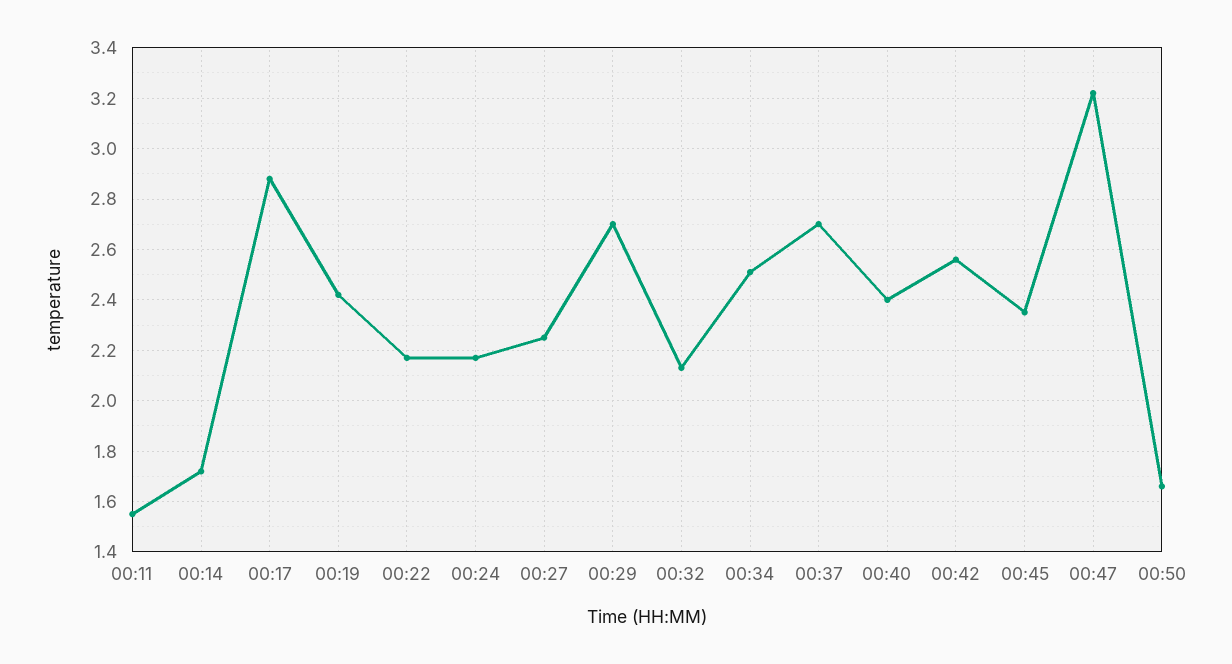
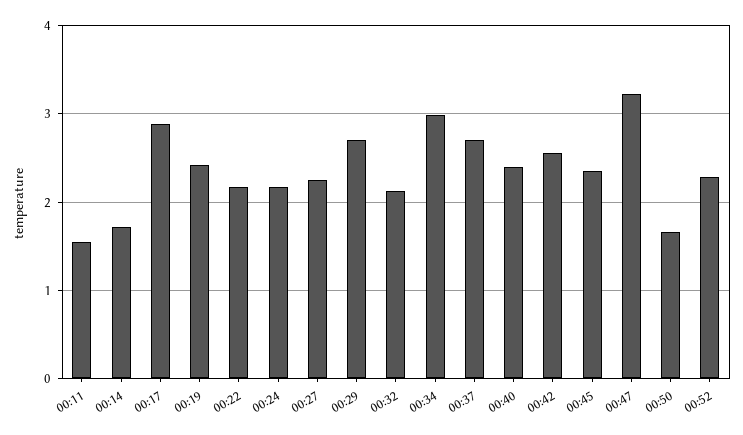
00:34: 2.5 -> 3
00:52: none -> 2.3

